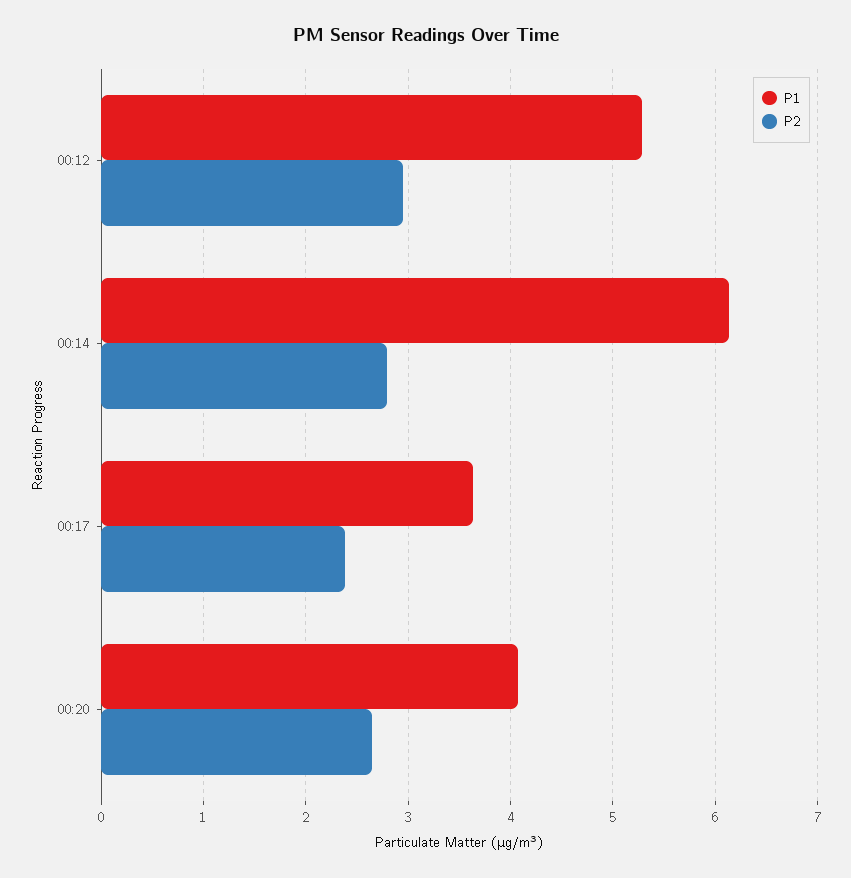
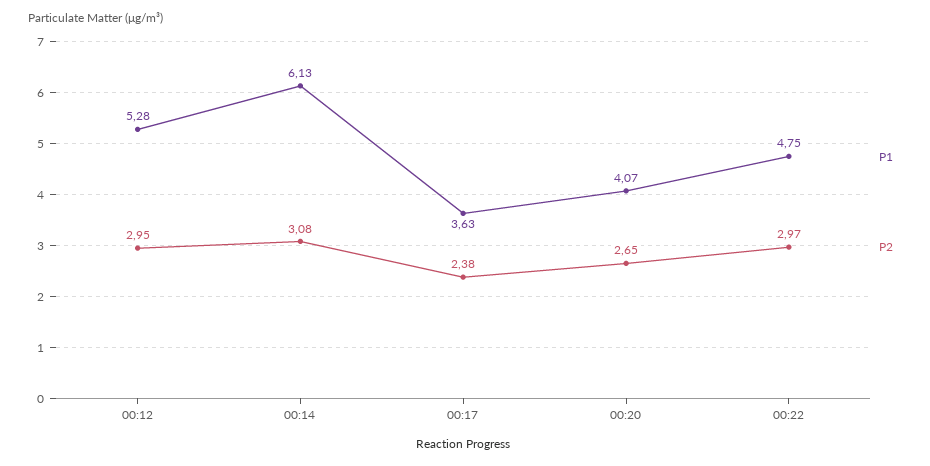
P2, 00:14: 2.8 -> 3.08
P1, 00:22: none -> 4.75
P2, 00:22: none -> 2.97

